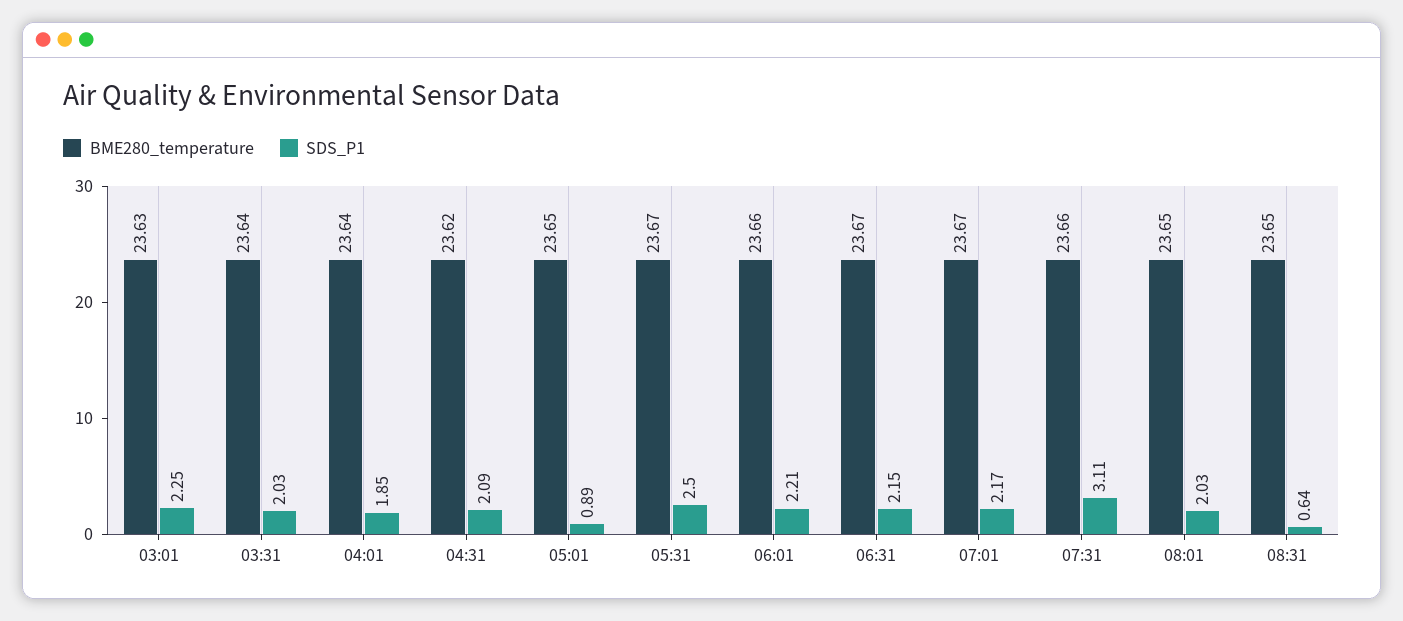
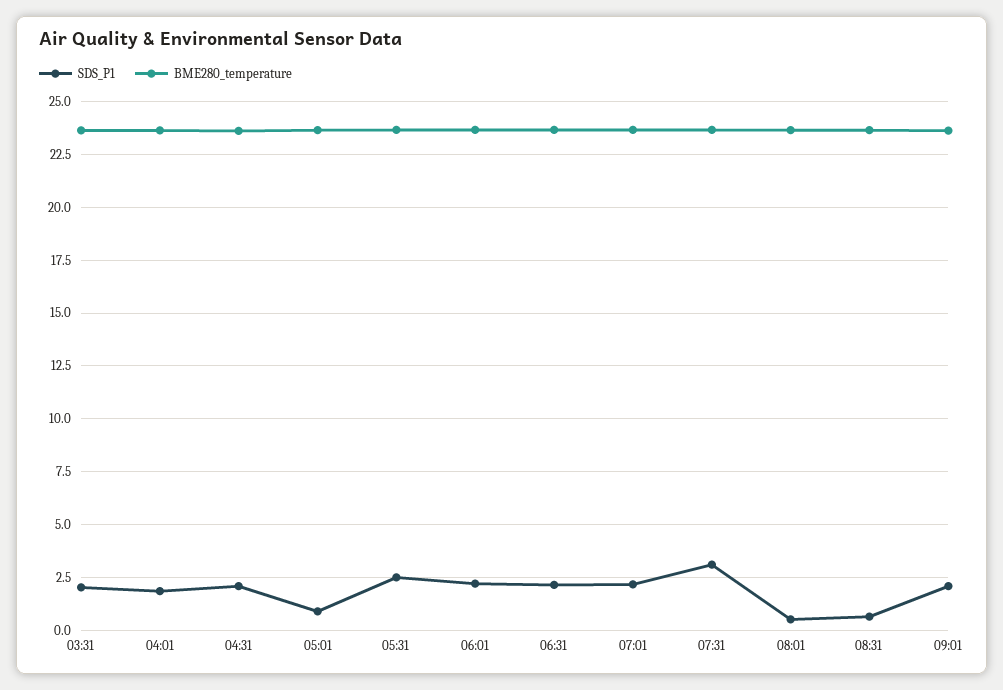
BME280_temperature, 03:01: 23.63 -> none
SDS_P1, 03:01: 2.25 -> none
SDS_P1, 08:01: 2.03 -> 0.5
SDS_P1, 09:01: none -> 2
BME280_temperature, 09:01: none -> 23.5

